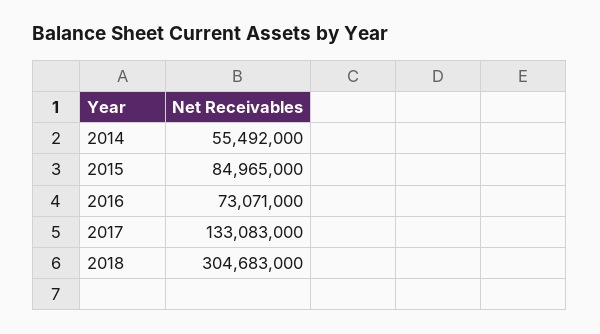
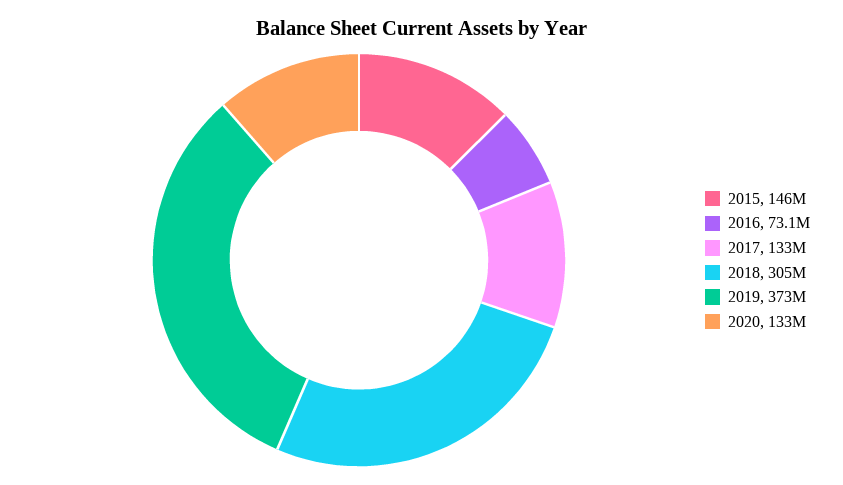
2014: 55492000 -> none
2015: 84965000 -> 146000000
2019: none -> 373000000
2020: none -> 133000000

